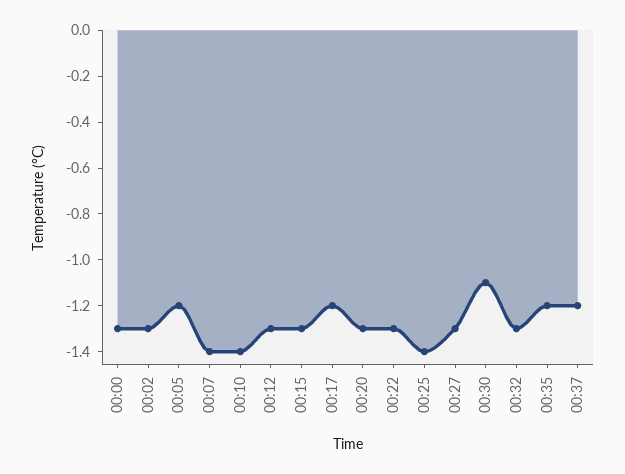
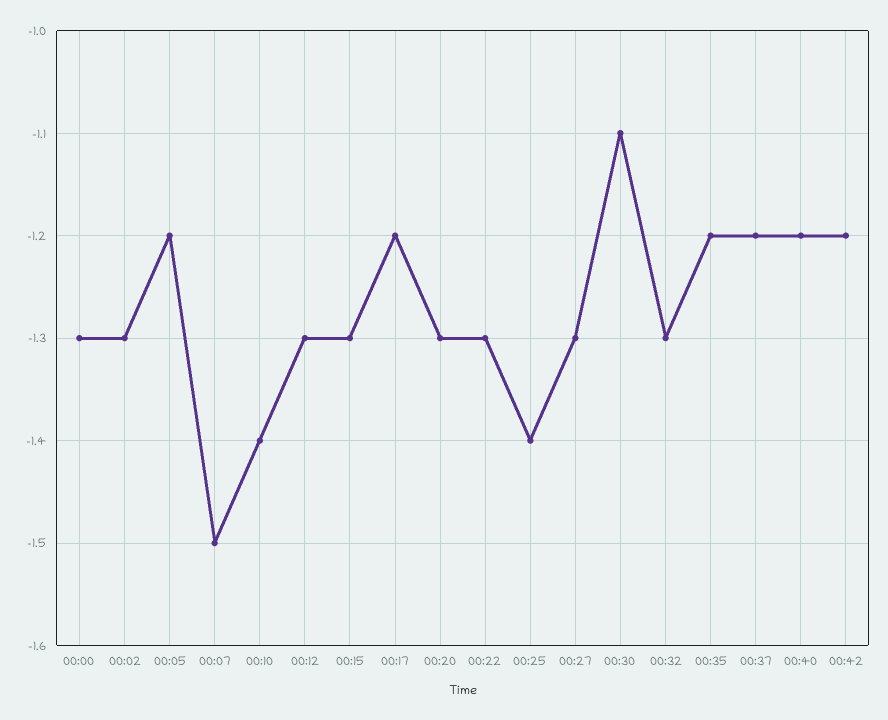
00:07: -1.4 -> -1.5
00:40: none -> -1.2
00:42: none -> -1.2

